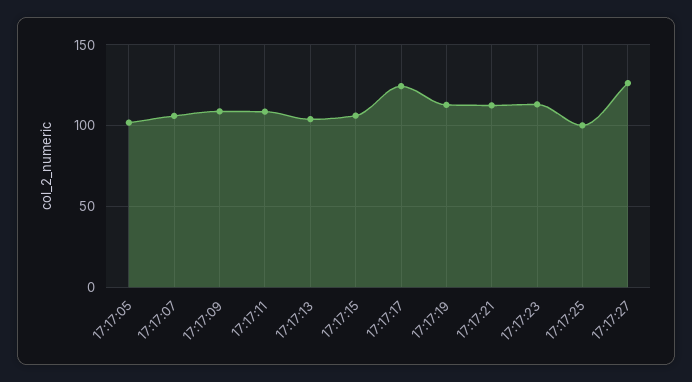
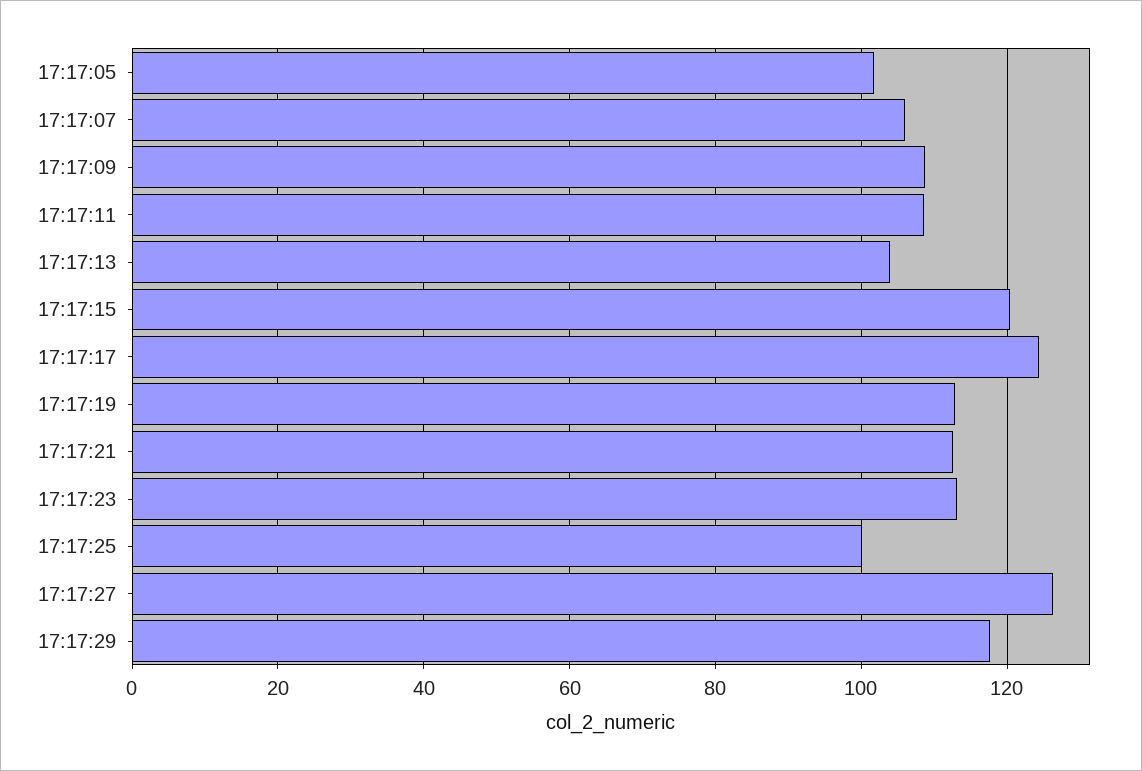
17:17:15: 105 -> 120
17:17:29: none -> 118

